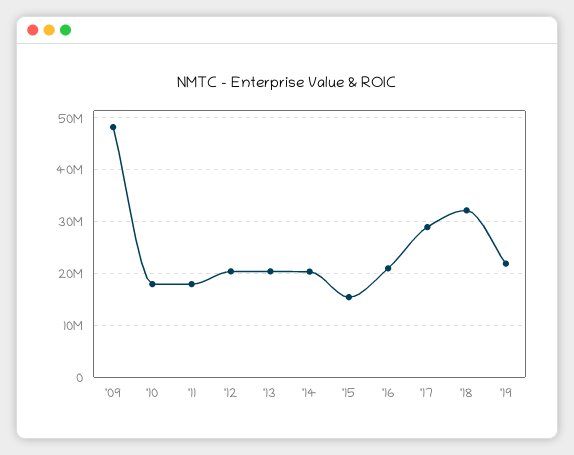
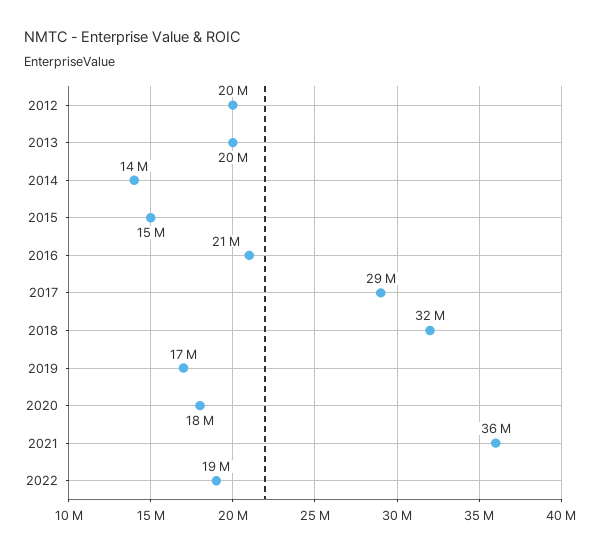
'09: 48000000 -> none
'10: 18000000 -> none
'11: 18000000 -> none
'14: 20000000 -> 14000000
'19: 22000000 -> 17000000
2020: none -> 18000000
2021: none -> 36000000
2022: none -> 19000000

